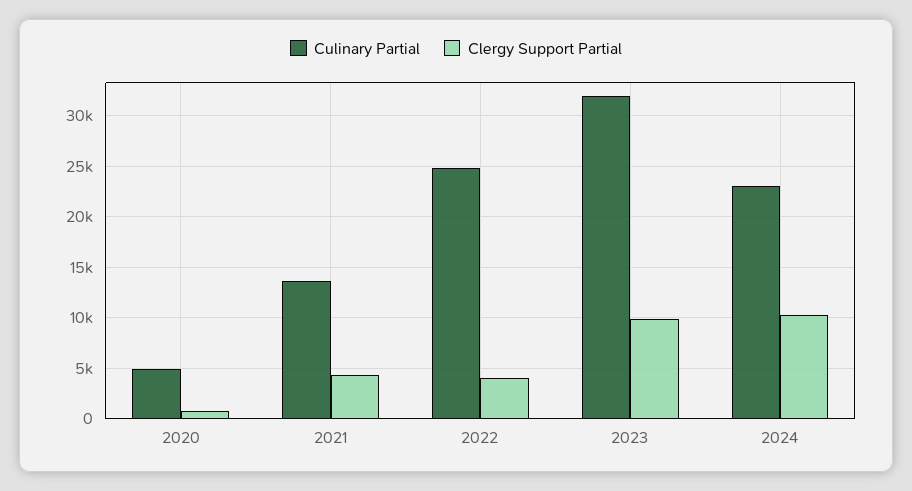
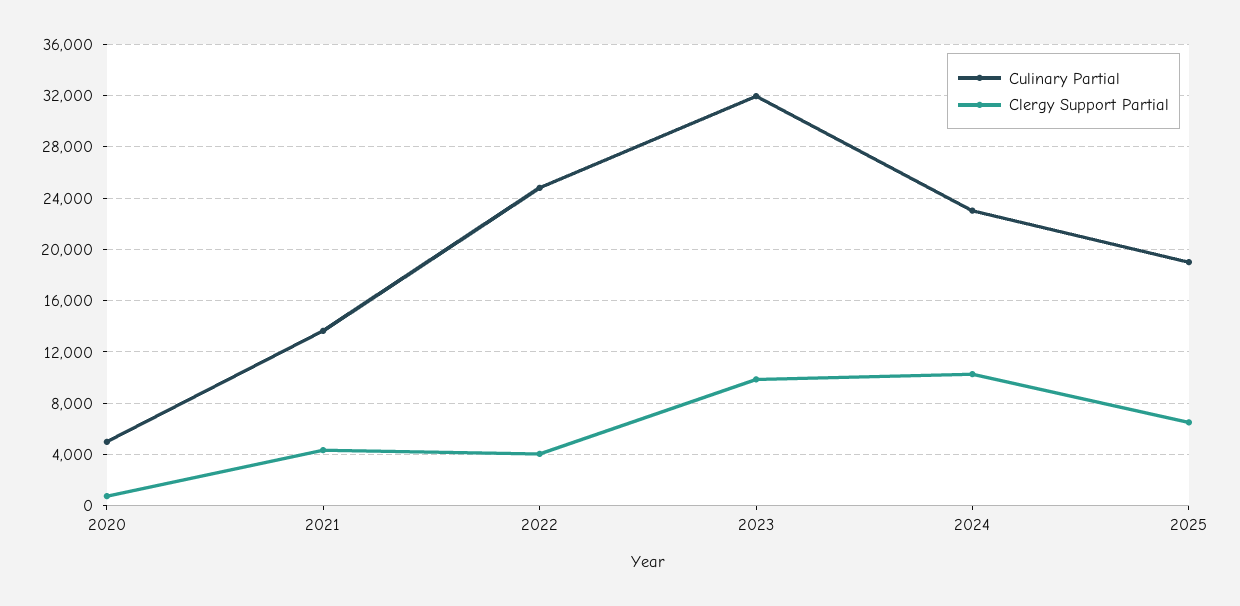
Culinary Partial, 2025: none -> 19000
Clergy Support Partial, 2025: none -> 6500

